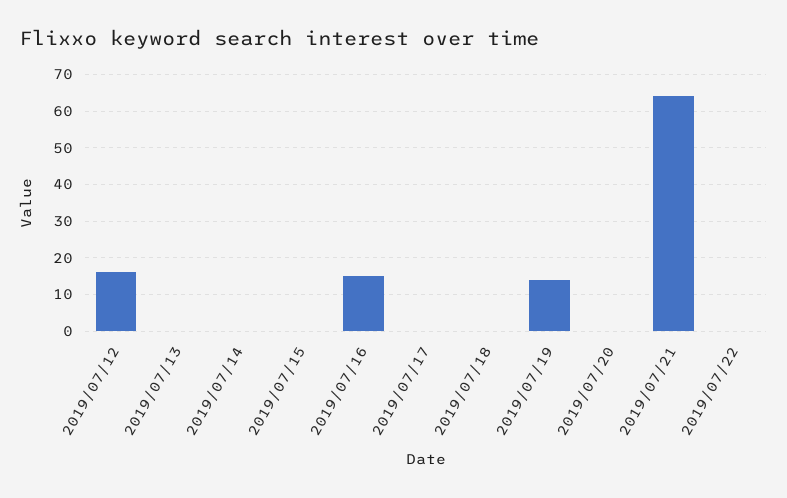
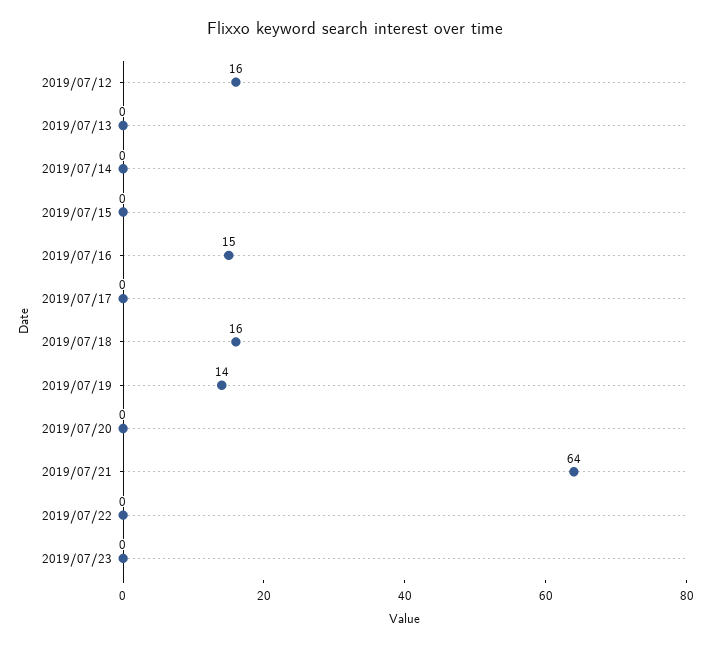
2019/07/18: 0 -> 16
2019/07/23: none -> 0

